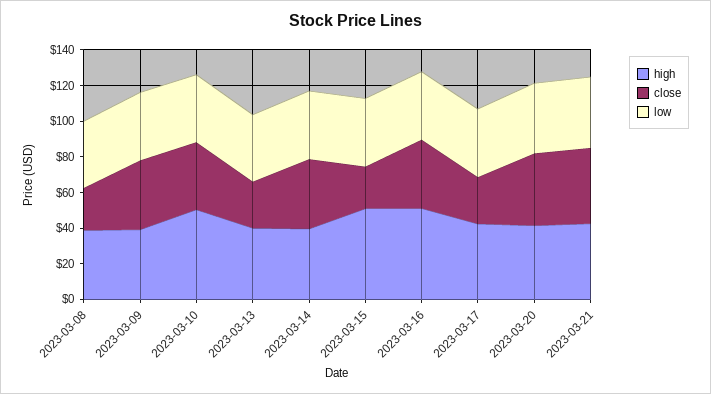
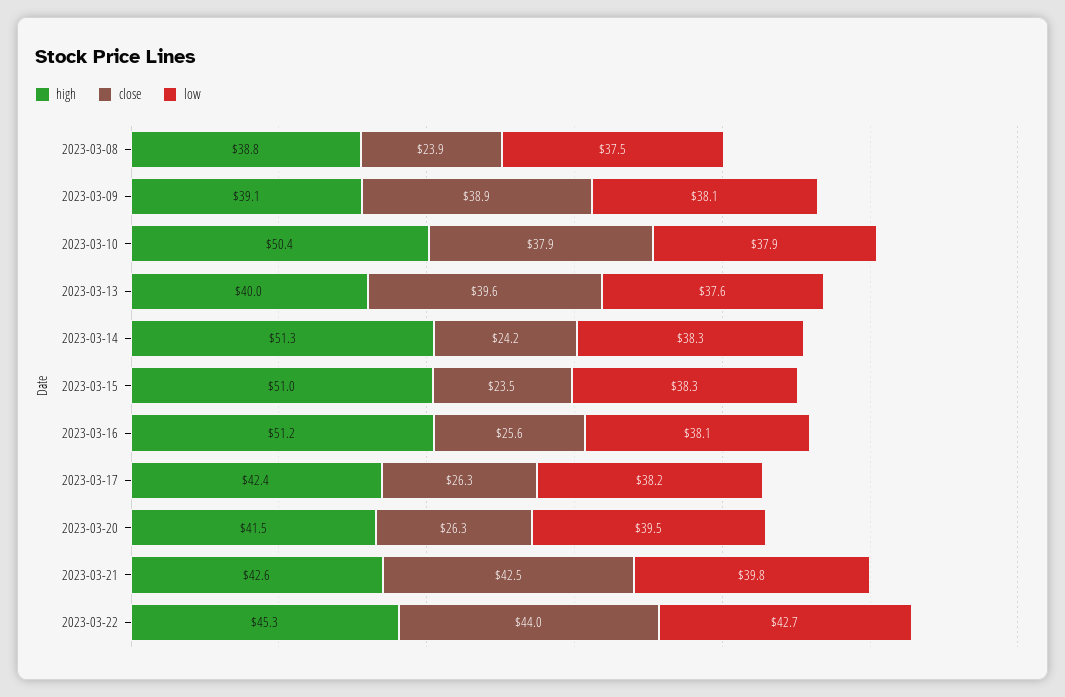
close, 2023-03-13: 25 -> 39.6
high, 2023-03-14: 40 -> 51.3
close, 2023-03-14: 40 -> 24.2
close, 2023-03-16: 40 -> 25.6
close, 2023-03-20: 40 -> 26.3
high, 2023-03-22: none -> 45.3
close, 2023-03-22: none -> 44
low, 2023-03-22: none -> 42.7

